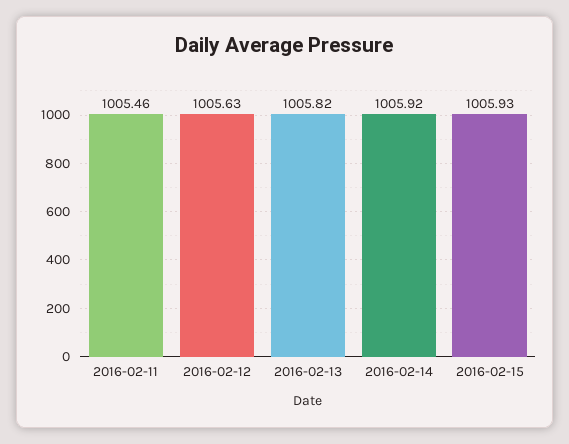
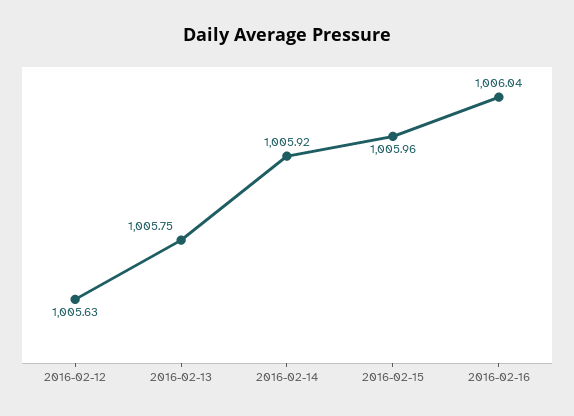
2016-02-11: 1005.46 -> none
2016-02-13: 1005.82 -> 1005.75
2016-02-15: 1005.93 -> 1005.96
2016-02-16: none -> 1006.04

